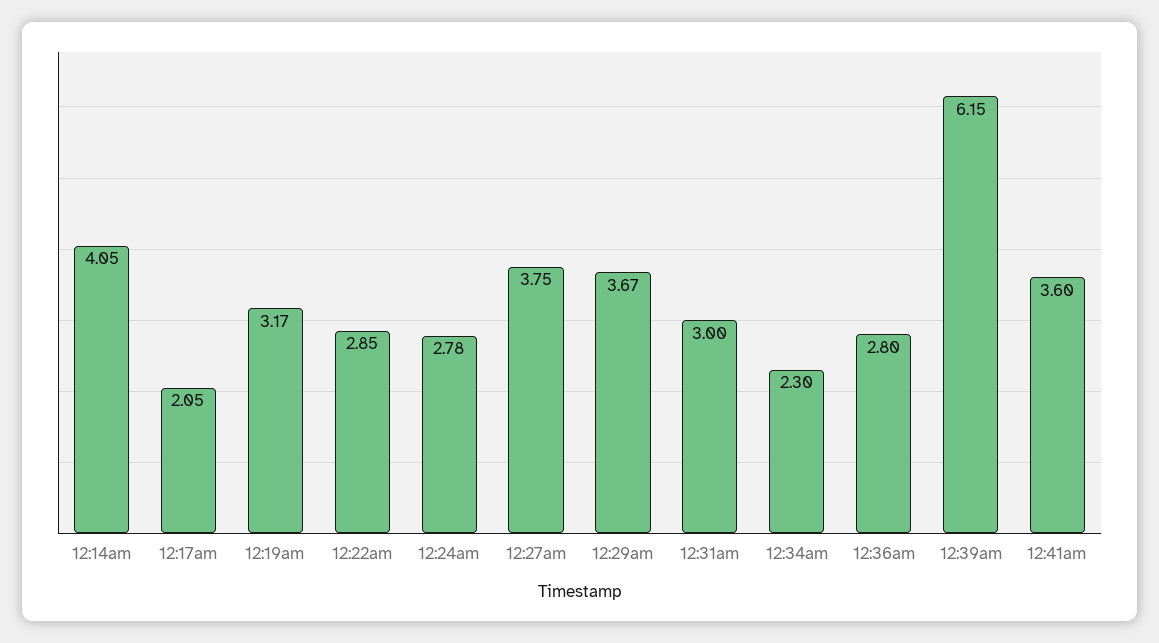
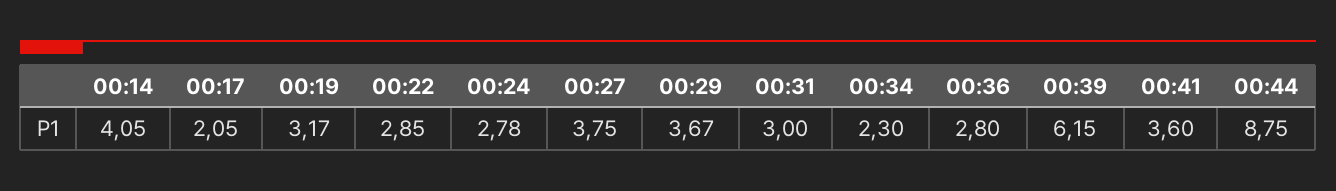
00:44: none -> 8.75

